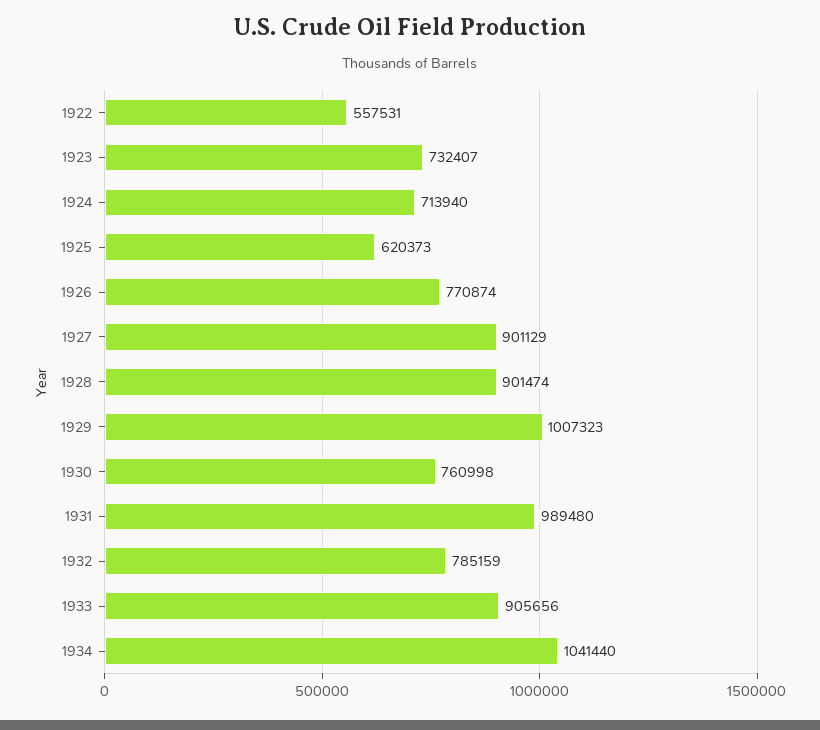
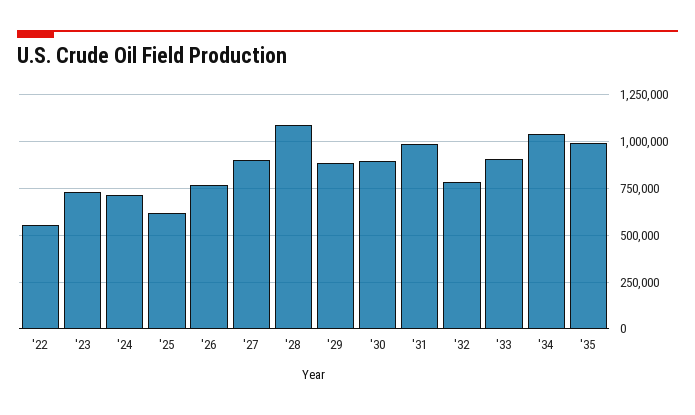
1928: 901474 -> 1100000
1929: 1007323 -> 900000
1930: 760998 -> 900000
'35: none -> 1000000

